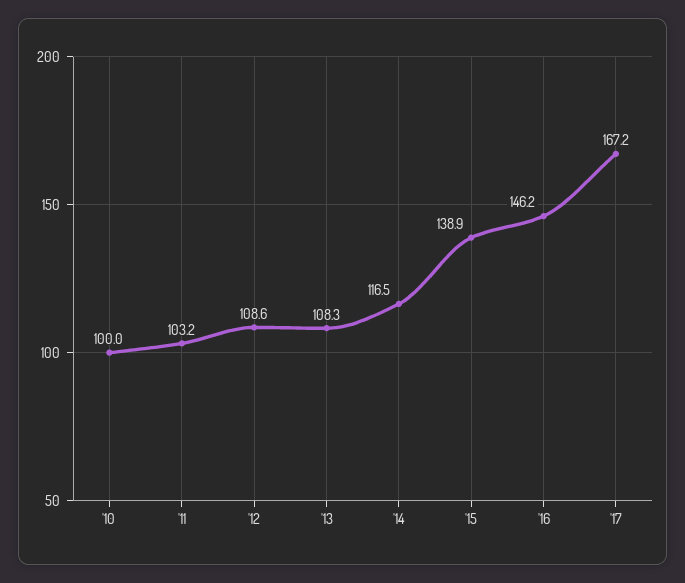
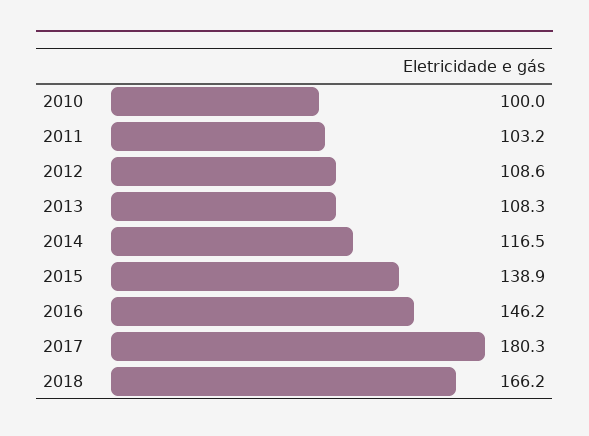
'17: 167.2 -> 180.3
2018: none -> 166.2

